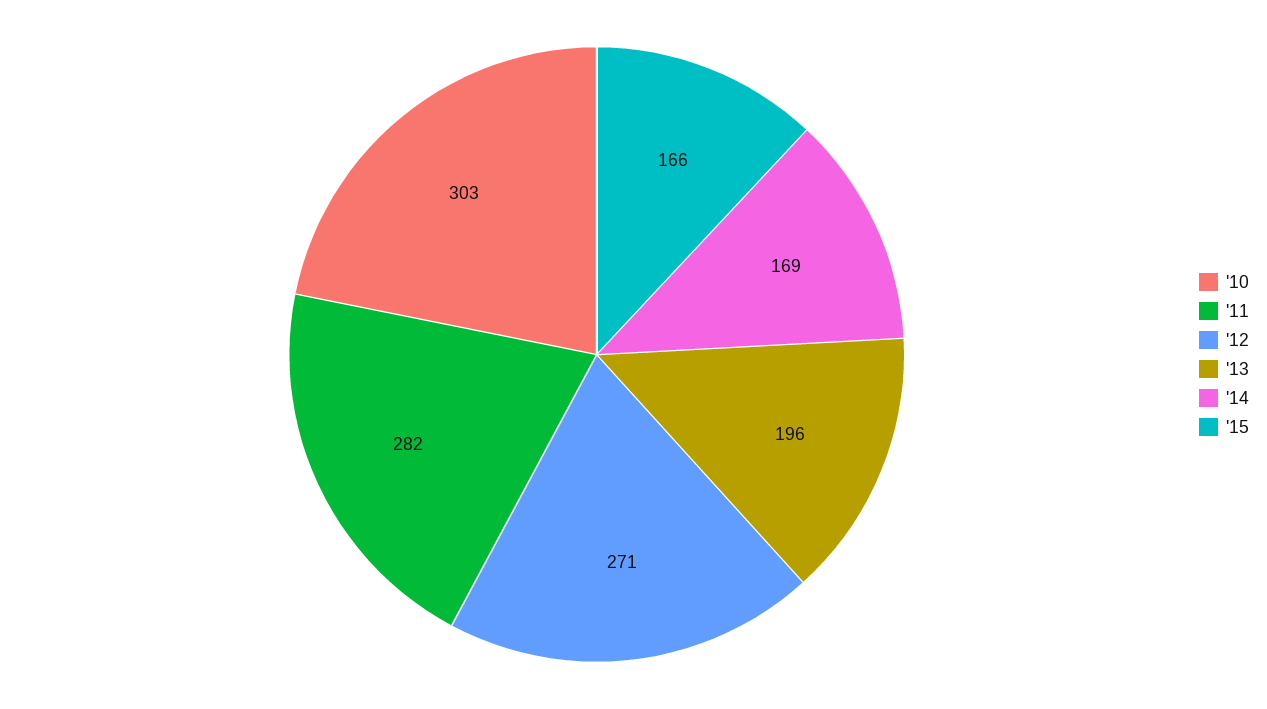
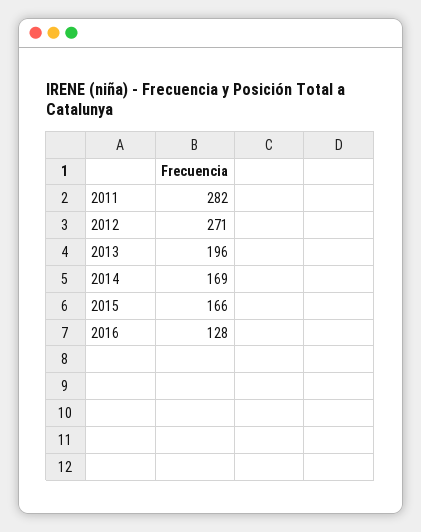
'10: 303 -> none
2016: none -> 128

